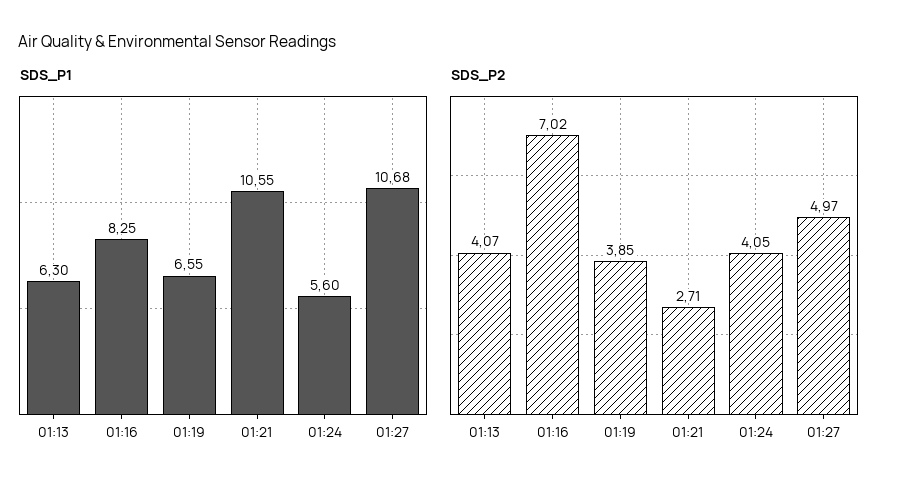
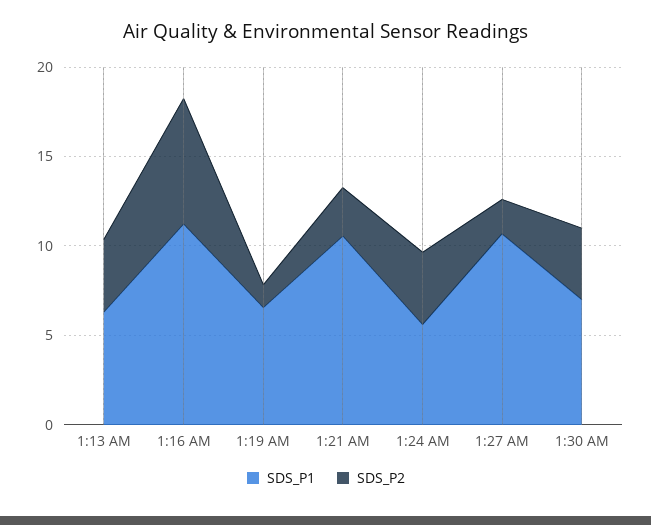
SDS_P1, 01:16: 8.25 -> 11
SDS_P2, 01:19: 3.85 -> 1
SDS_P2, 01:27: 4.97 -> 2
SDS_P1, 1:30 AM: none -> 7
SDS_P2, 1:30 AM: none -> 4

